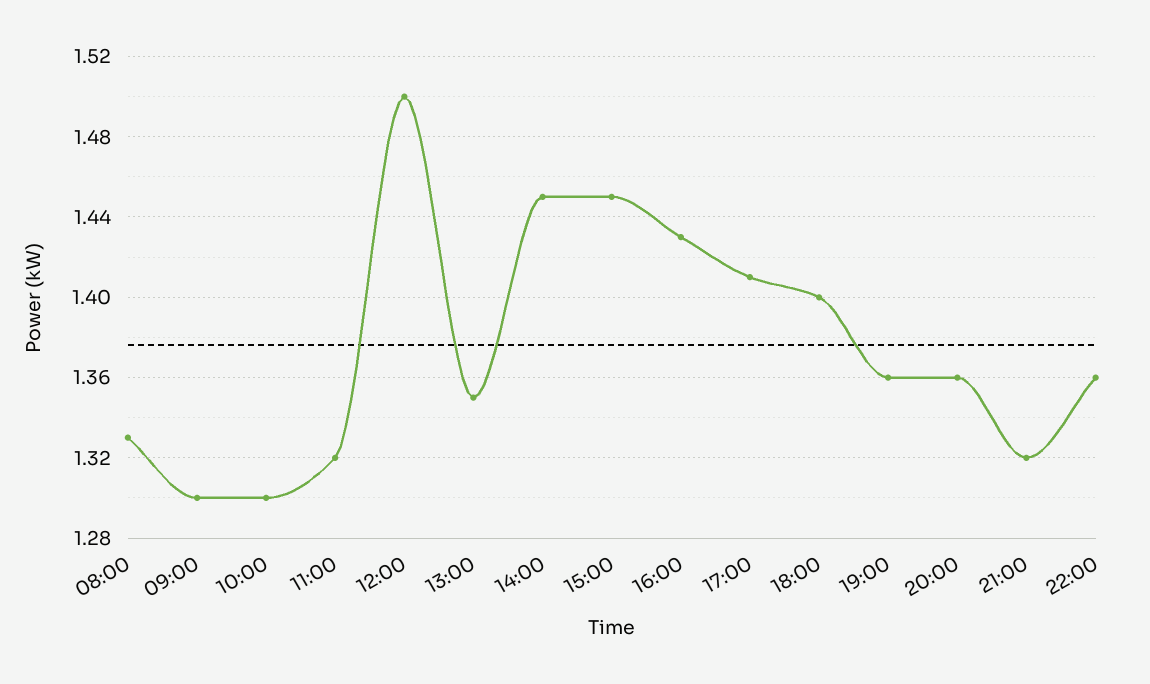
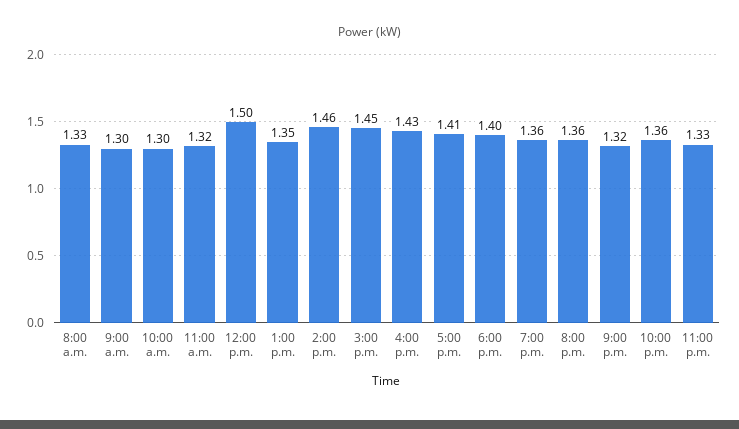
14:00: 1.45 -> 1.46
11:00 p.m.: none -> 1.33

